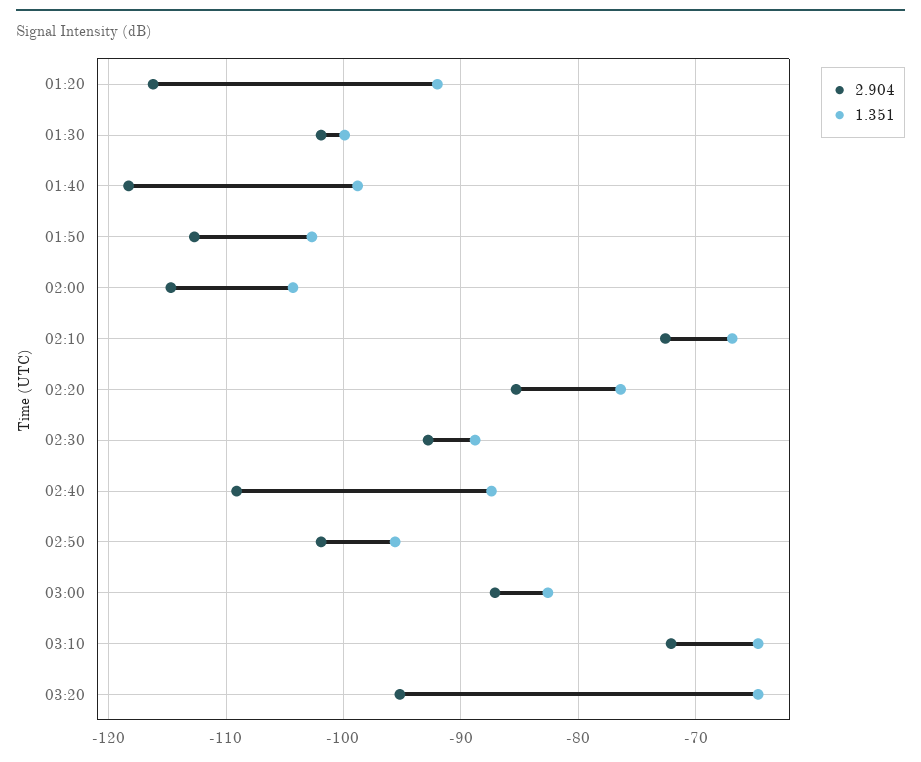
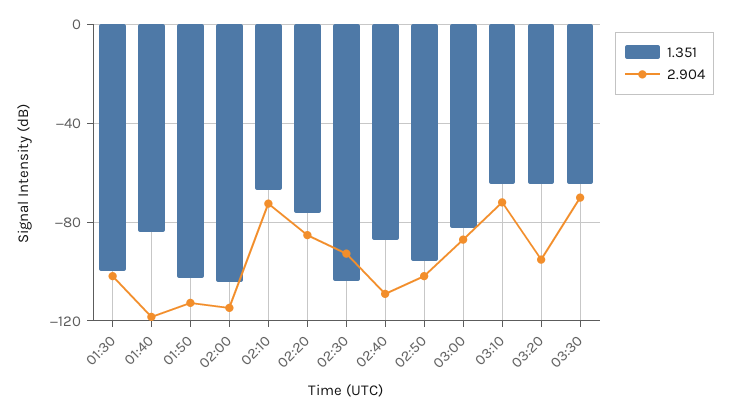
2.904, 01:20: -116 -> none
1.351, 01:20: -92 -> none
1.351, 01:40: -99 -> -85
1.351, 02:30: -89 -> -105
1.351, 03:30: none -> -65
2.904, 03:30: none -> -70

